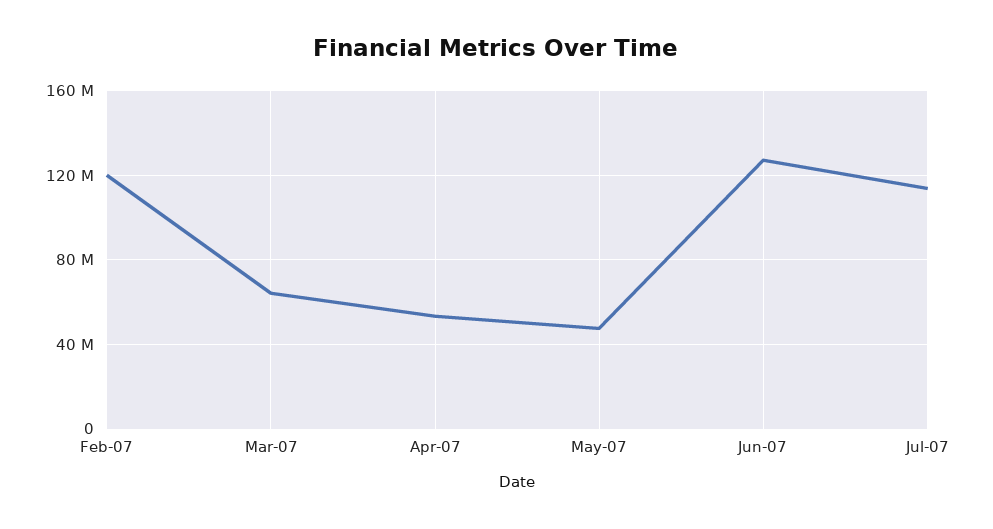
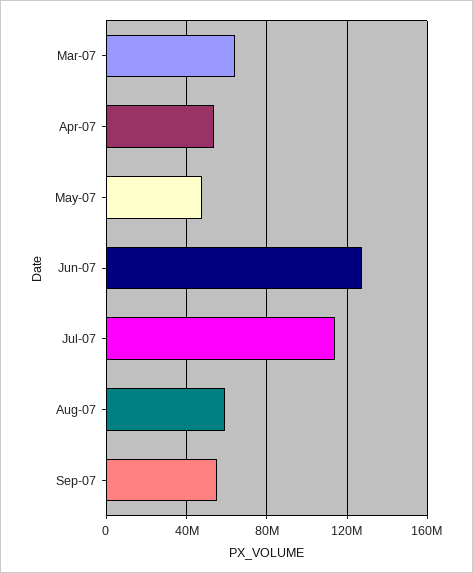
Feb-07: 120000000 -> none
Aug-07: none -> 60000000
Sep-07: none -> 55000000

